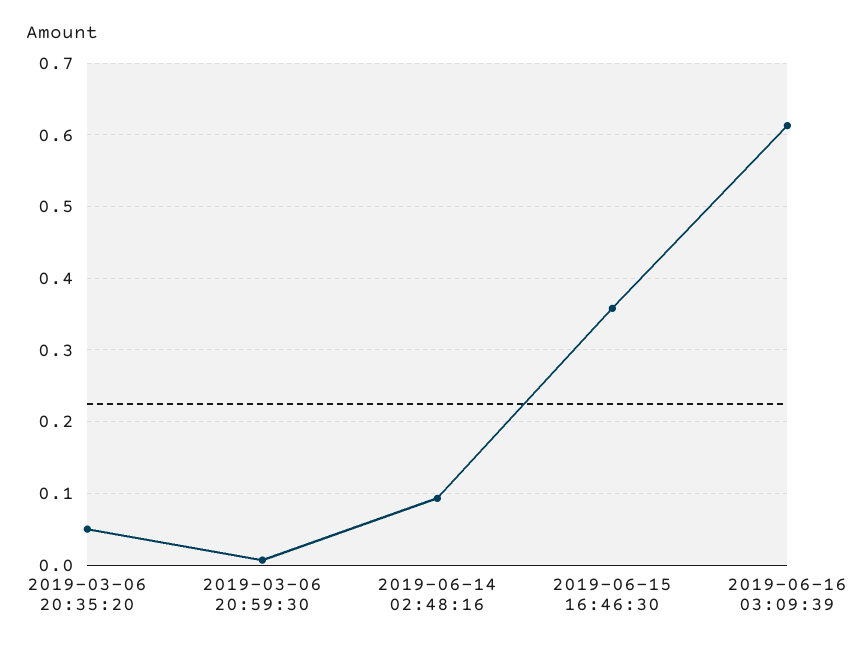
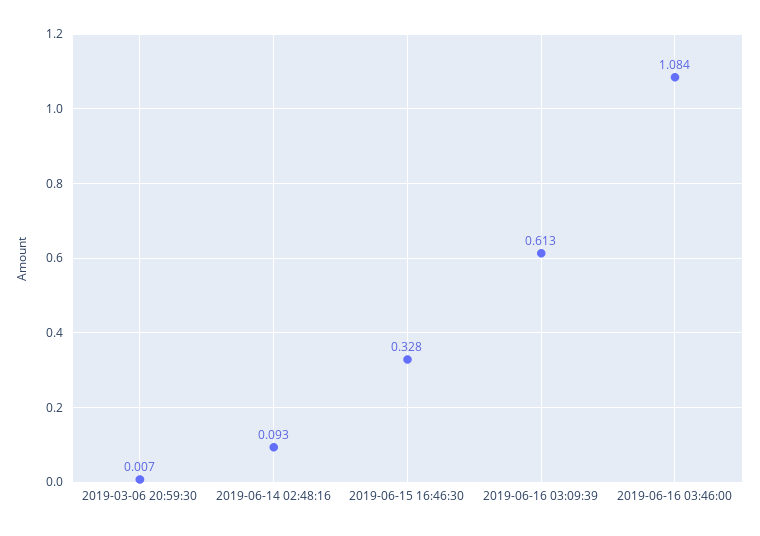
2019-03-06 20:35:20: 0.05 -> none
2019-06-15 16:46:30: 0.36 -> 0.328
2019-06-16 03:46:00: none -> 1.084

